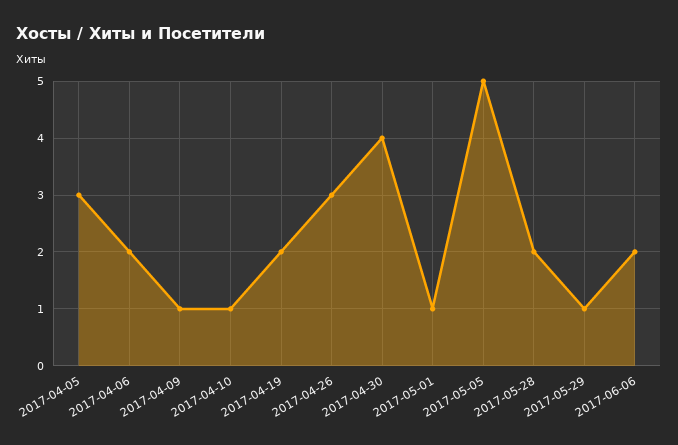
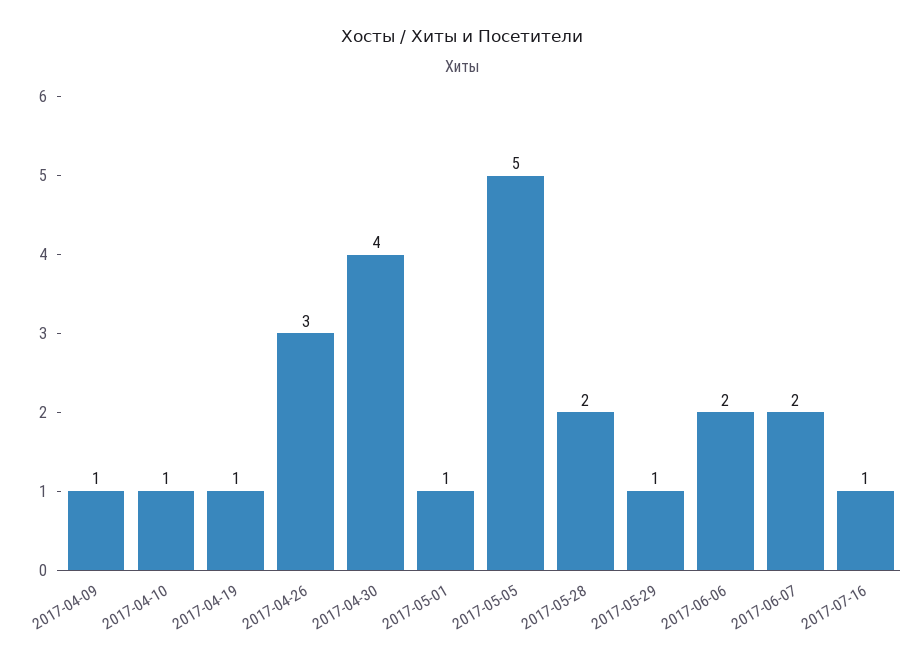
2017-04-05: 3 -> none
2017-04-06: 2 -> none
2017-04-19: 2 -> 1
2017-06-07: none -> 2
2017-07-16: none -> 1

